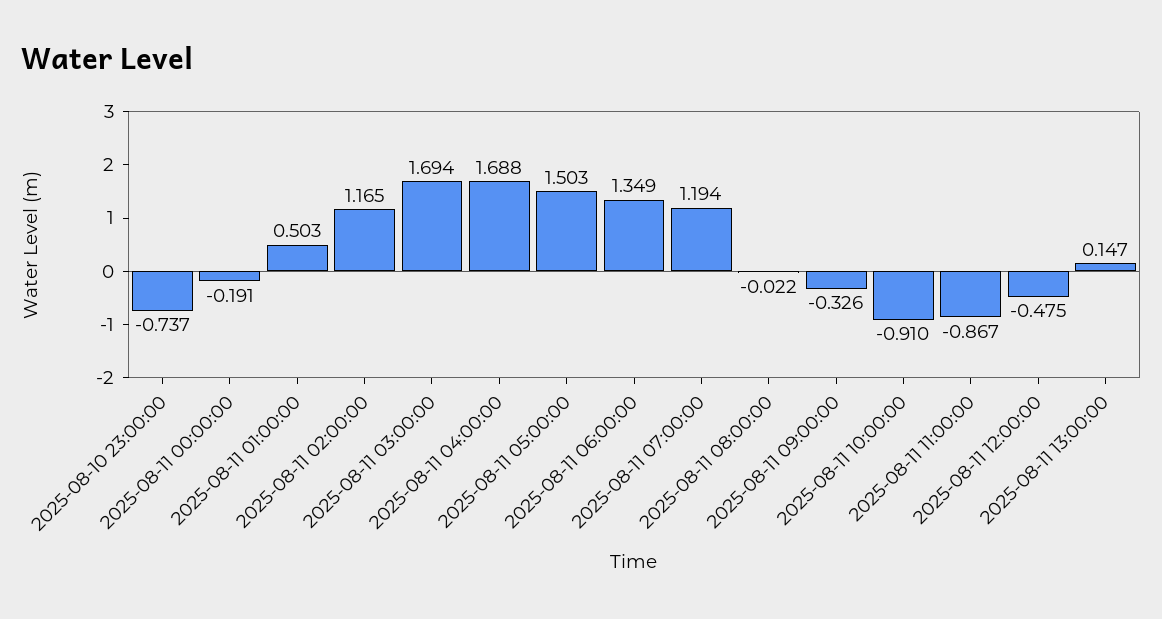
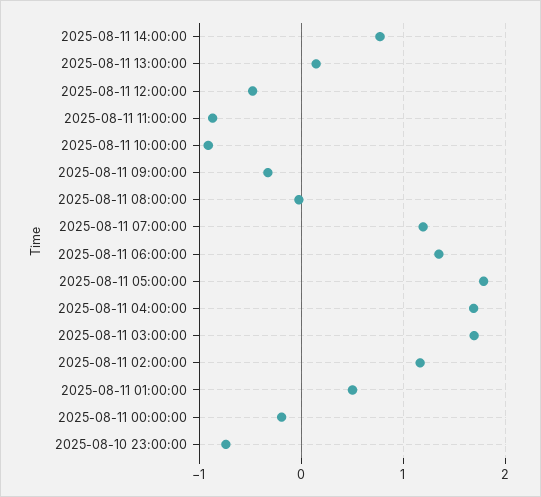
2025-08-11 05:00:00: 1.503 -> 1.8
2025-08-11 14:00:00: none -> 0.8

